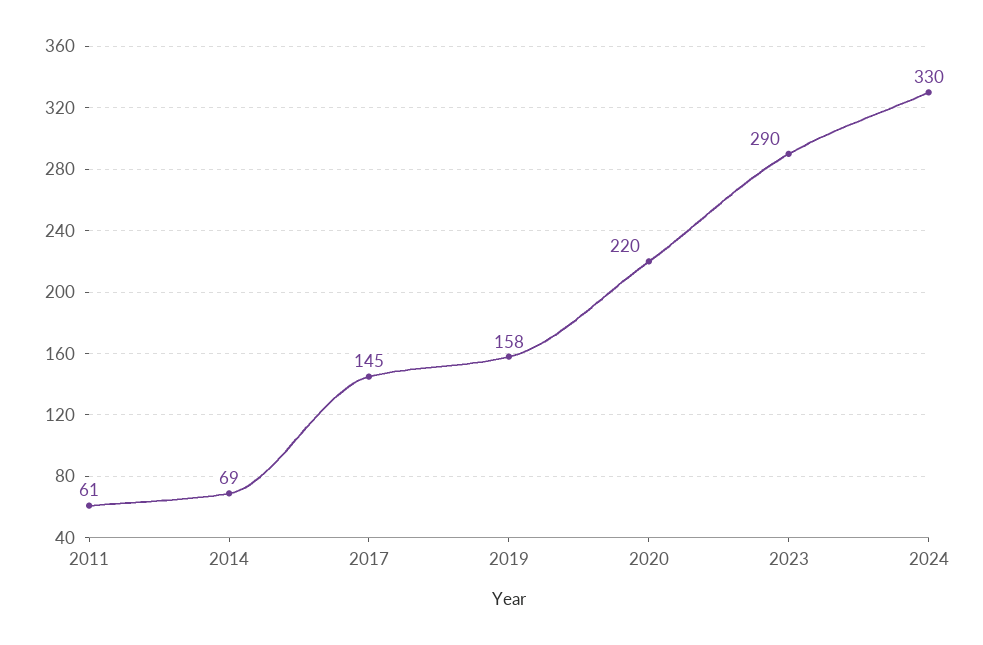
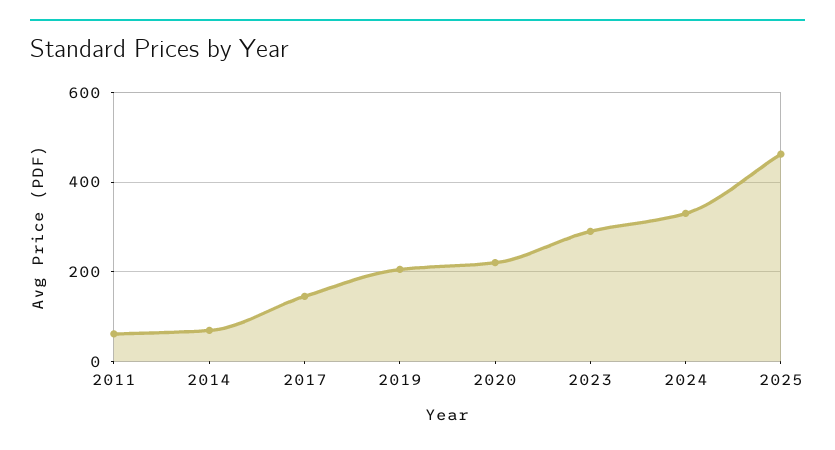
2019: 158 -> 200
2025: none -> 460

